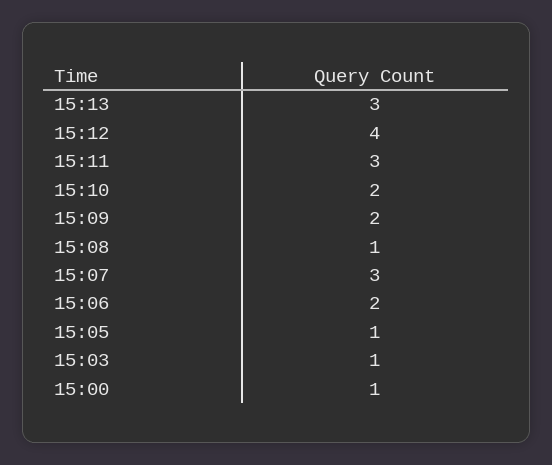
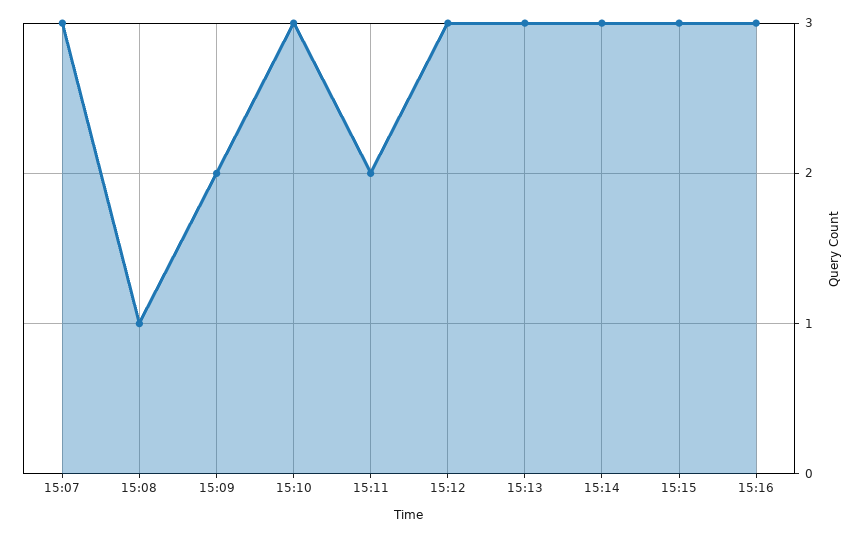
15:12: 4 -> 3
15:11: 3 -> 2
15:10: 2 -> 3
15:06: 2 -> none
15:05: 1 -> none
15:03: 1 -> none
15:00: 1 -> none
15:14: none -> 3
15:15: none -> 3
15:16: none -> 3

